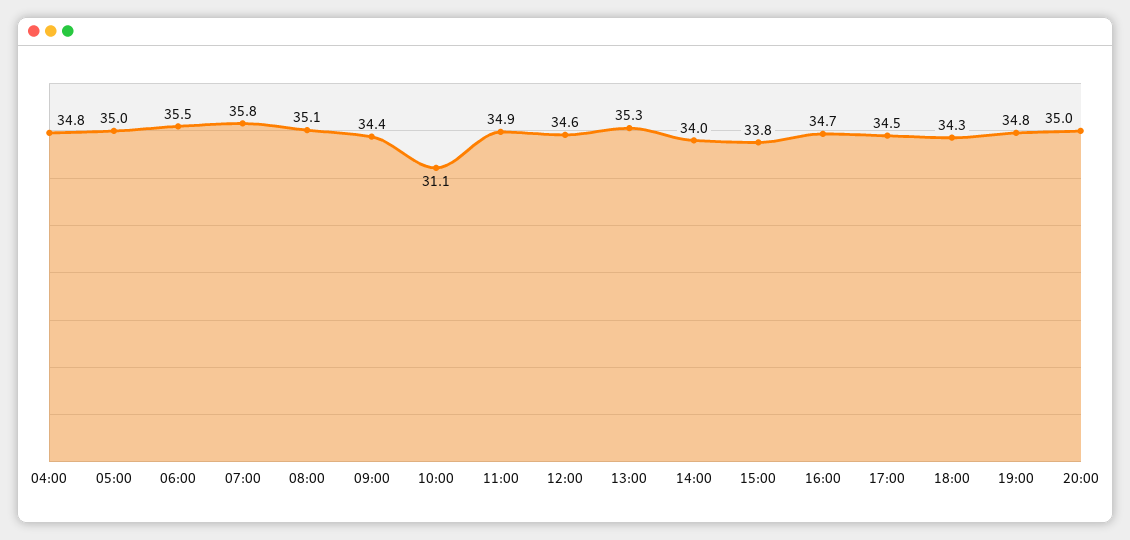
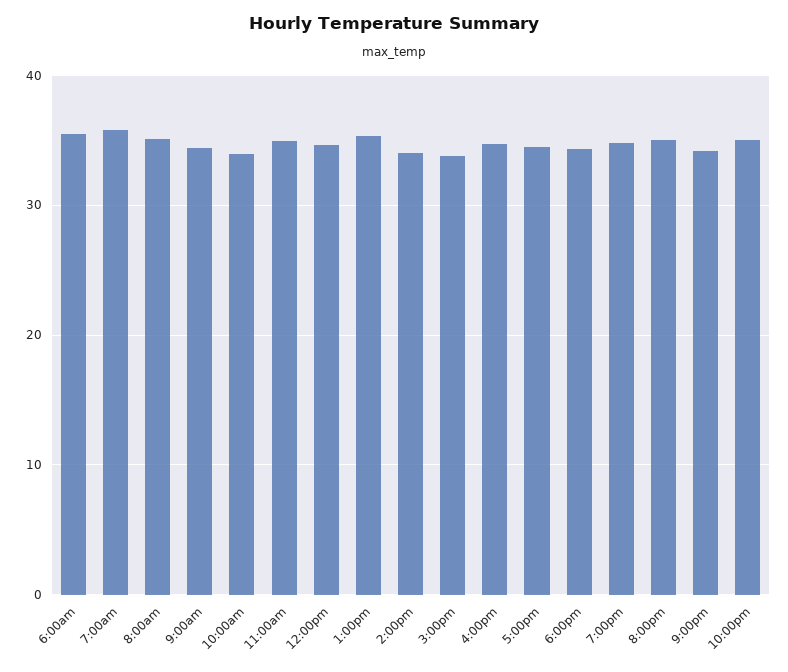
04:00: 34.8 -> none
05:00: 35 -> none
10:00: 31.1 -> 34
9:00pm: none -> 34
10:00pm: none -> 35

